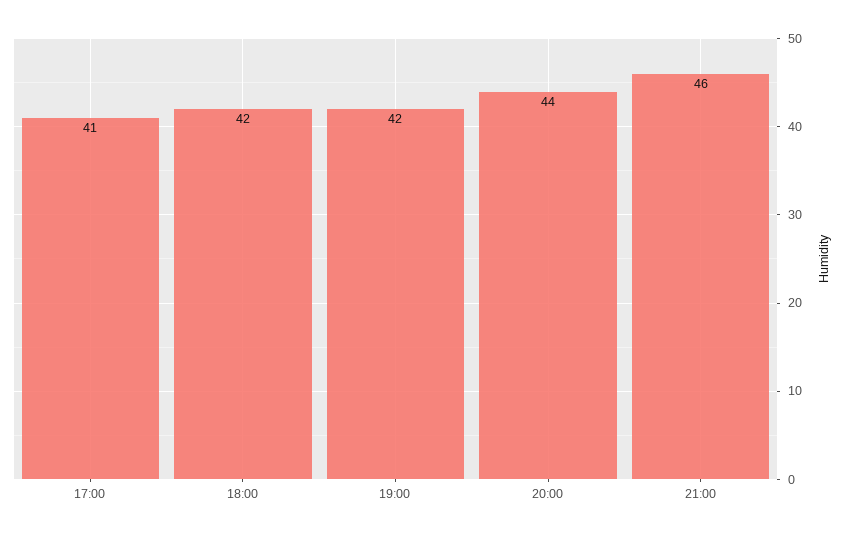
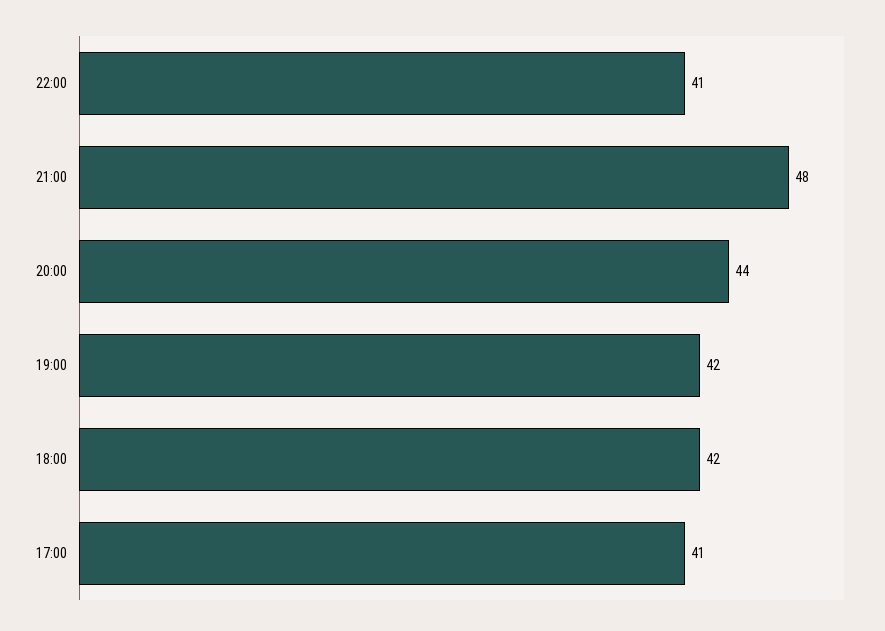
21:00: 46 -> 48
22:00: none -> 41

